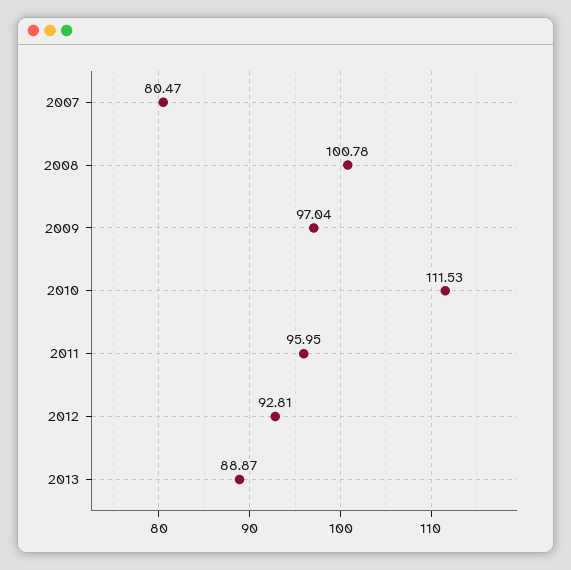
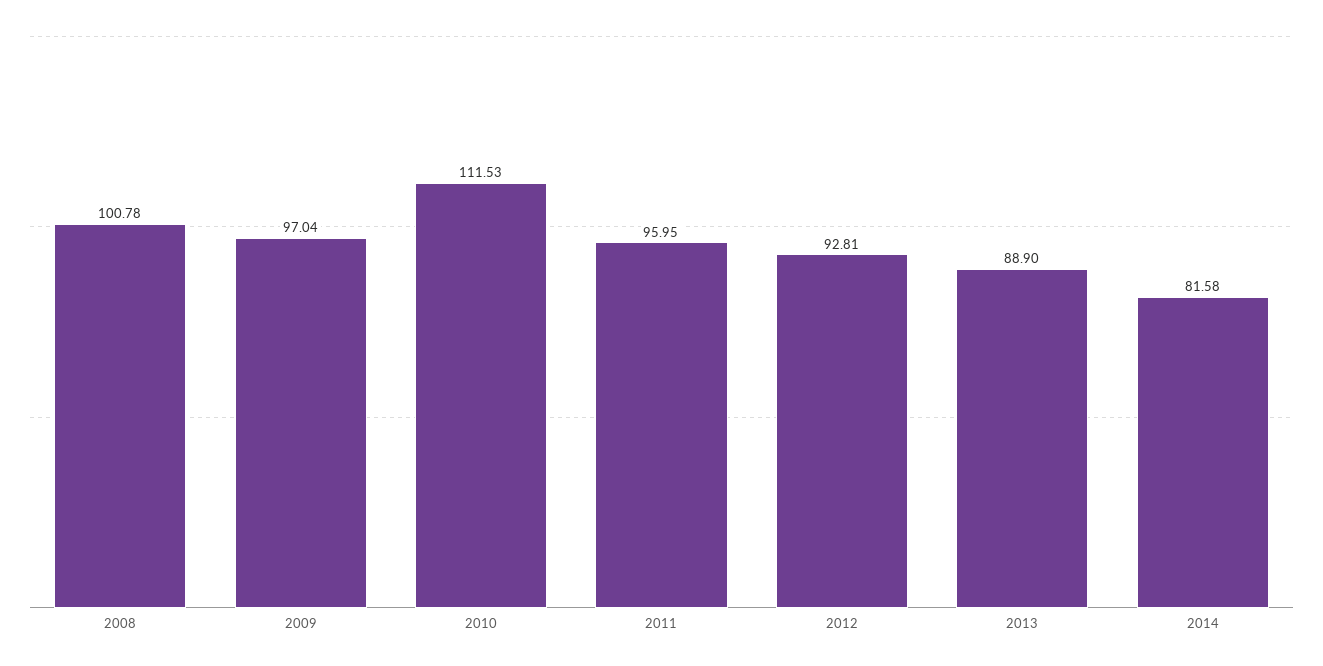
2007: 80.47 -> none
2013: 88.87 -> 88.9
2014: none -> 81.58

